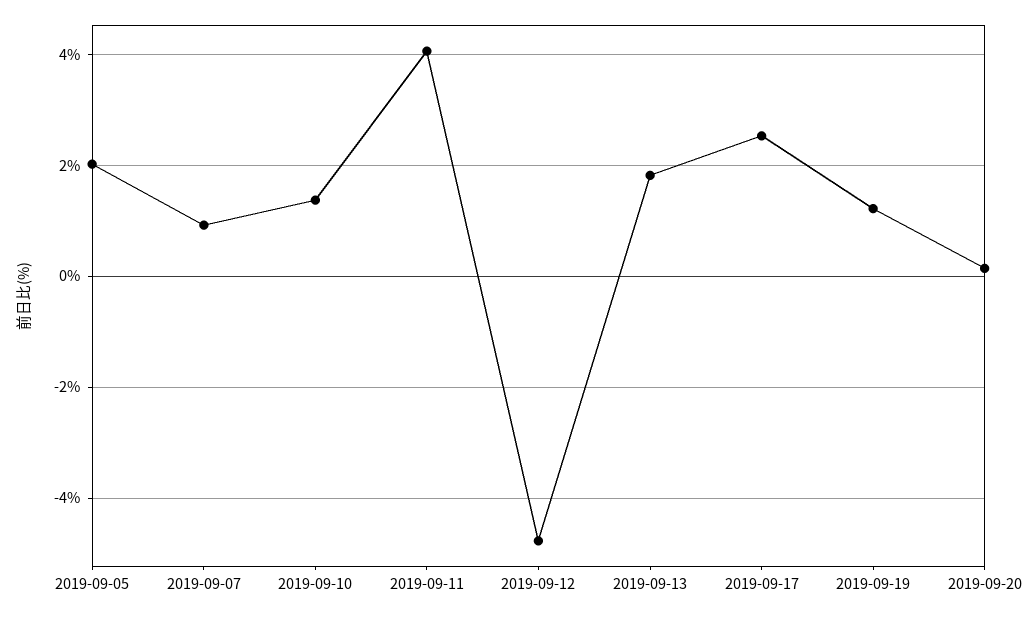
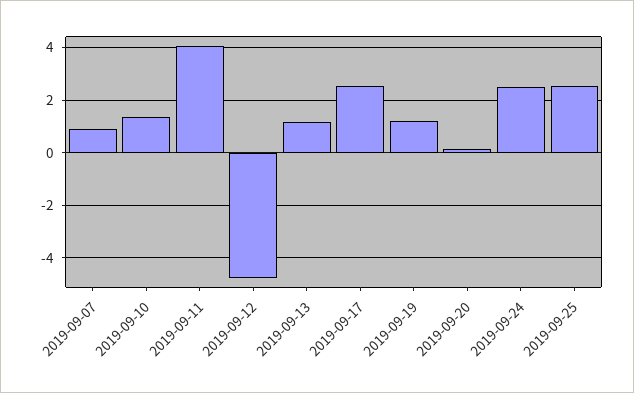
2019-09-05: 2 -> none
2019-09-13: 1.8 -> 1.25
2019-09-24: none -> 2.5
2019-09-25: none -> 2.5

